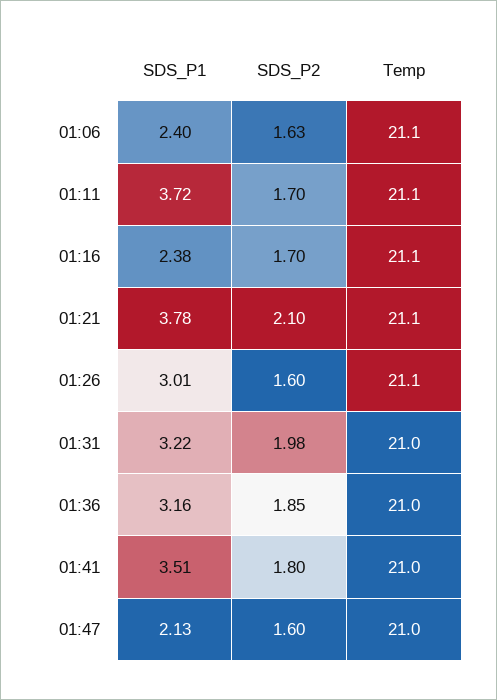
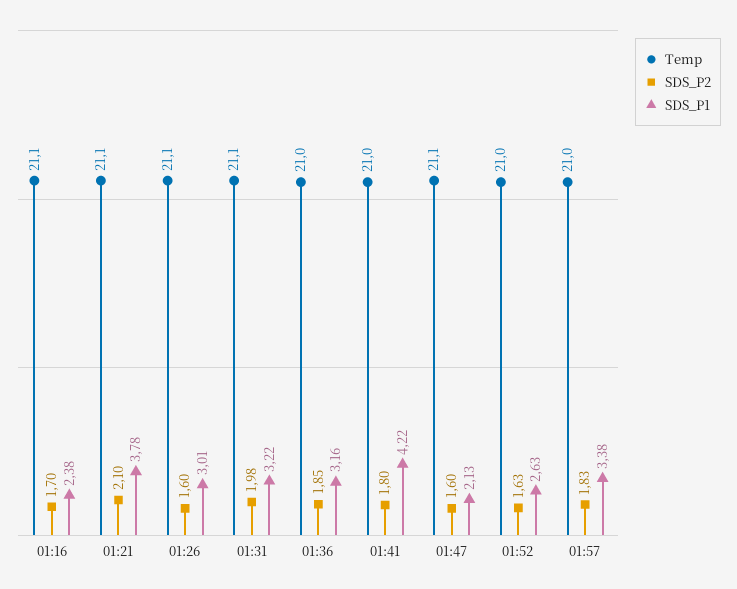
SDS_P1, 01:06: 2.4 -> none
SDS_P2, 01:06: 1.63 -> none
Temp, 01:06: 21.1 -> none
SDS_P1, 01:11: 3.72 -> none
SDS_P2, 01:11: 1.7 -> none
Temp, 01:11: 21.1 -> none
Temp, 01:31: 21 -> 21.1
SDS_P1, 01:41: 3.51 -> 4.22
Temp, 01:47: 21 -> 21.1
Temp, 01:52: none -> 21
SDS_P2, 01:52: none -> 1.63
SDS_P1, 01:52: none -> 2.63
Temp, 01:57: none -> 21
SDS_P2, 01:57: none -> 1.83
SDS_P1, 01:57: none -> 3.38

